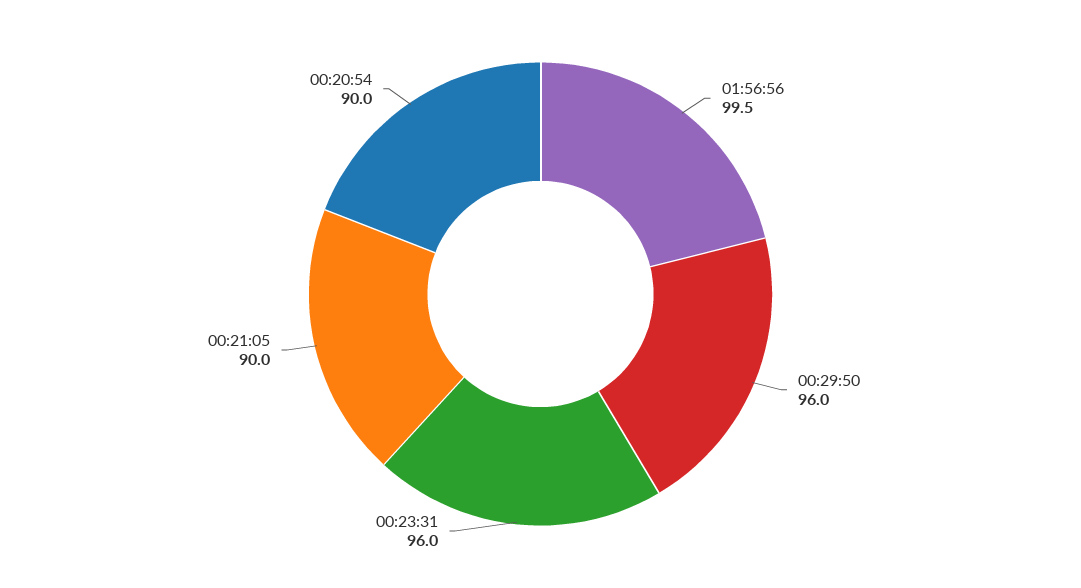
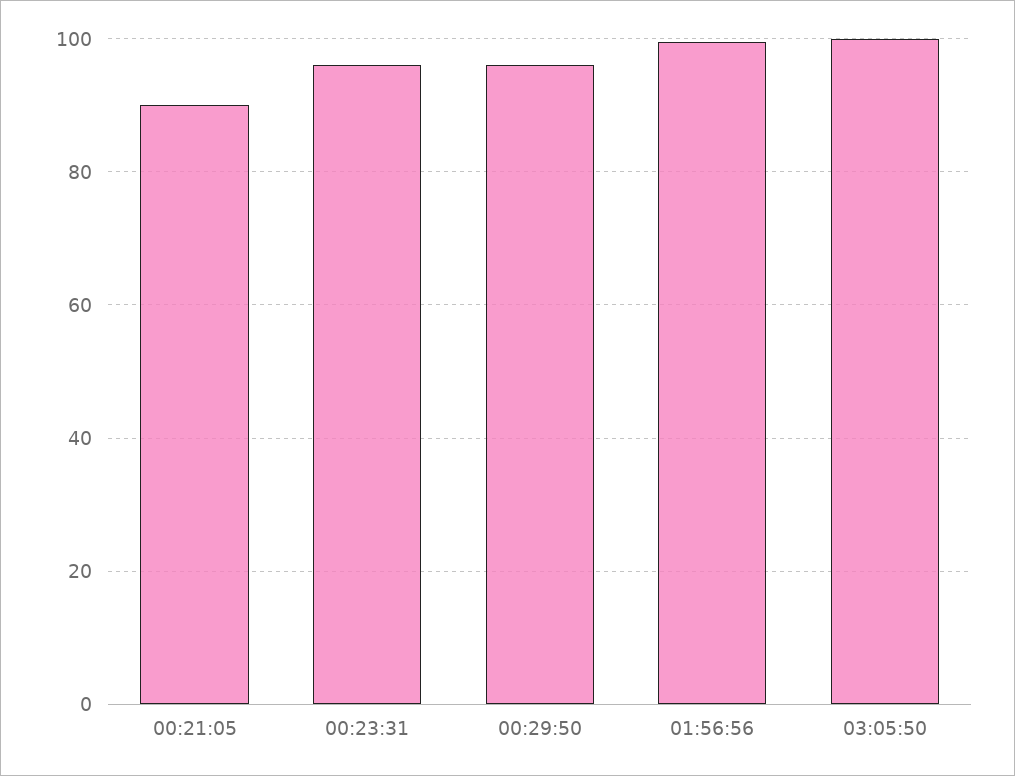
00:20:54: 90 -> none
03:05:50: none -> 100

